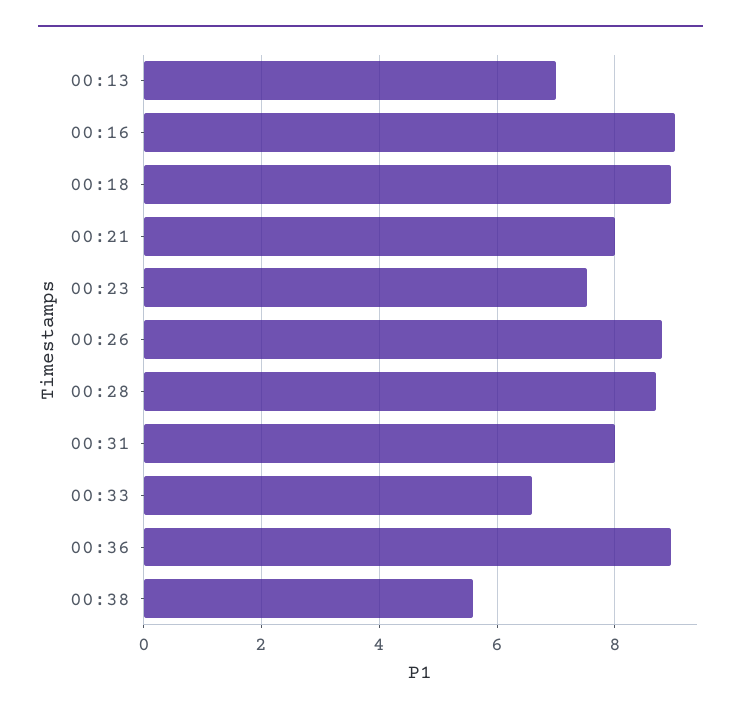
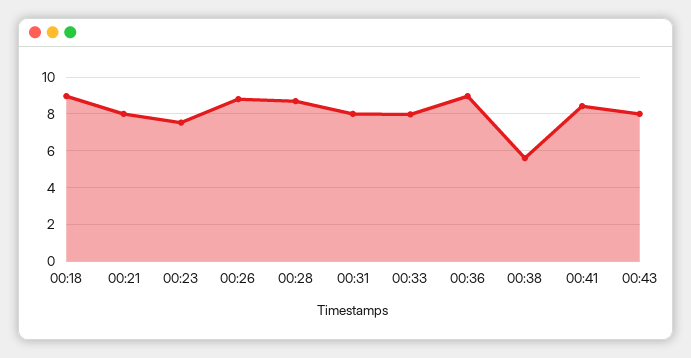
00:13: 7 -> none
00:16: 9 -> none
00:33: 6.6 -> 8
00:41: none -> 8.5
00:43: none -> 8

